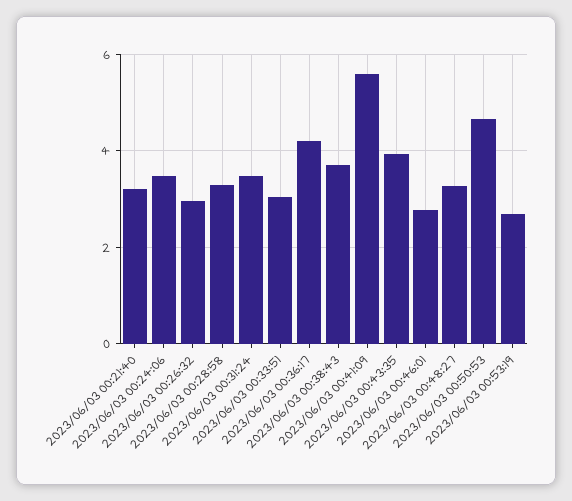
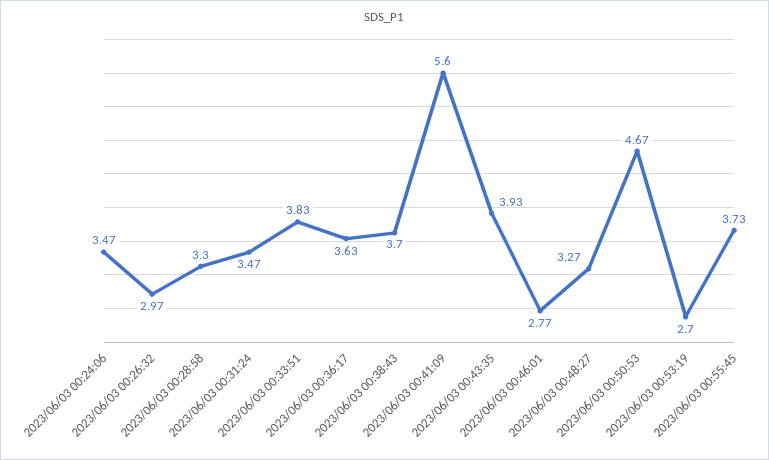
2023/06/03 00:21:40: 3.2 -> none
2023/06/03 00:33:51: 3 -> 3.83
2023/06/03 00:36:17: 4.2 -> 3.63
2023/06/03 00:55:45: none -> 3.73

